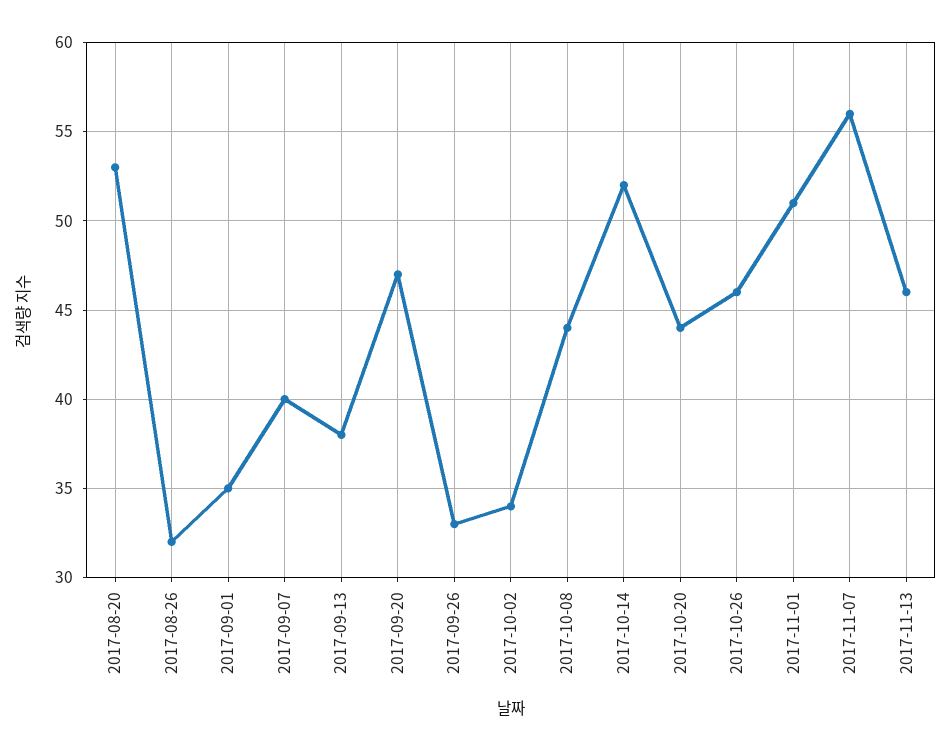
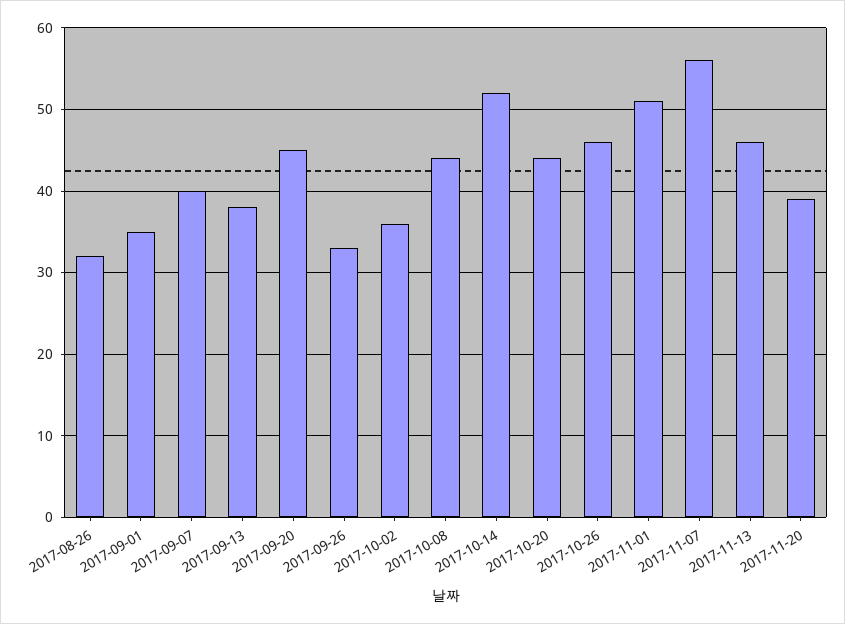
2017-08-20: 53 -> none
2017-09-20: 47 -> 45
2017-10-02: 34 -> 36
2017-11-20: none -> 39

